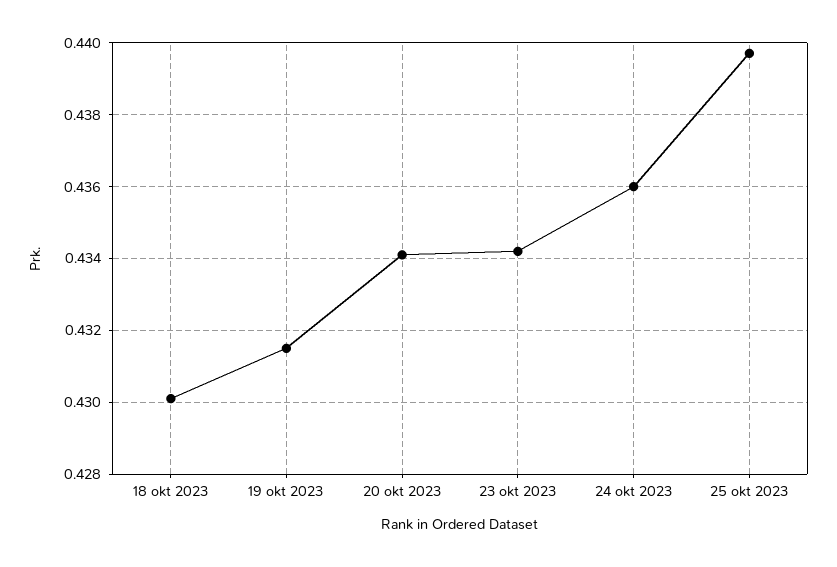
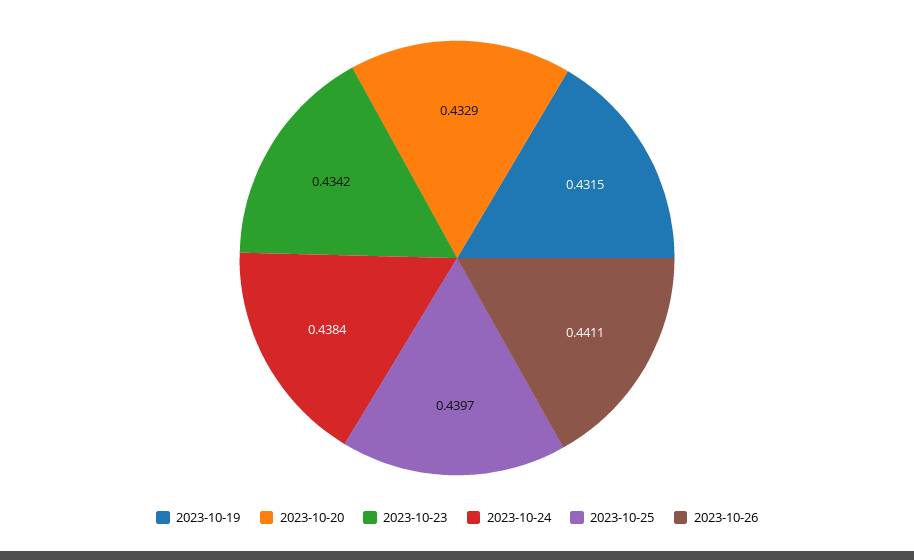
18 okt 2023: 0.43 -> none
20 okt 2023: 0.434 -> 0.4329
24 okt 2023: 0.436 -> 0.4384
2023-10-26: none -> 0.4411

